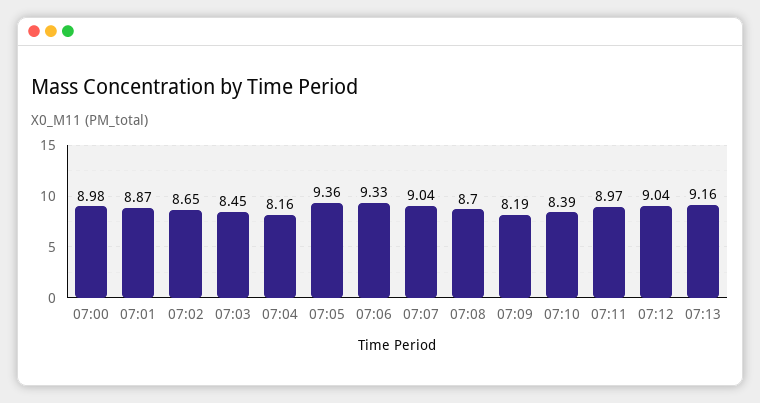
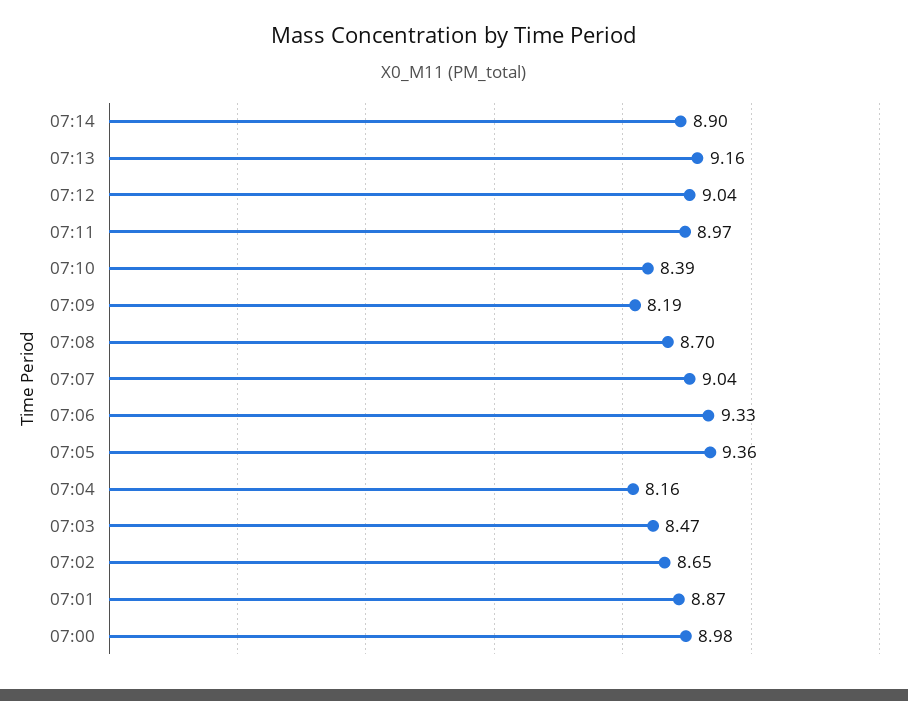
07:03: 8.45 -> 8.47
07:14: none -> 8.9

